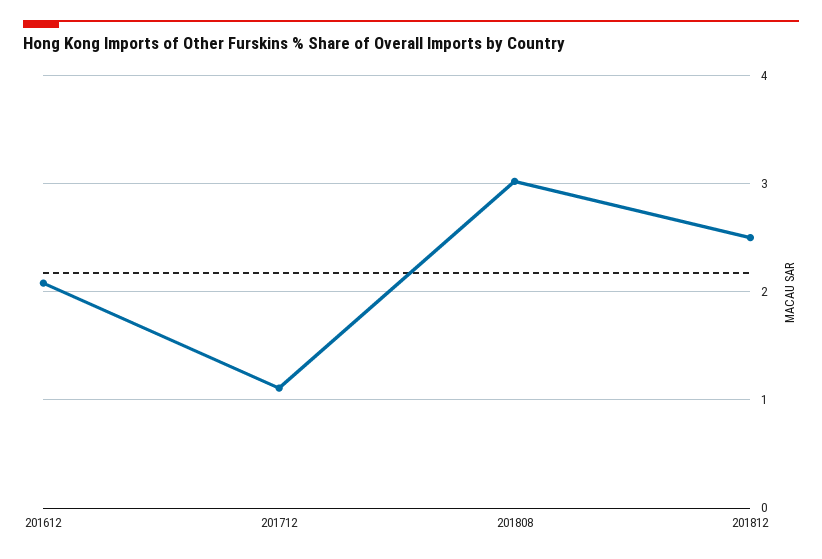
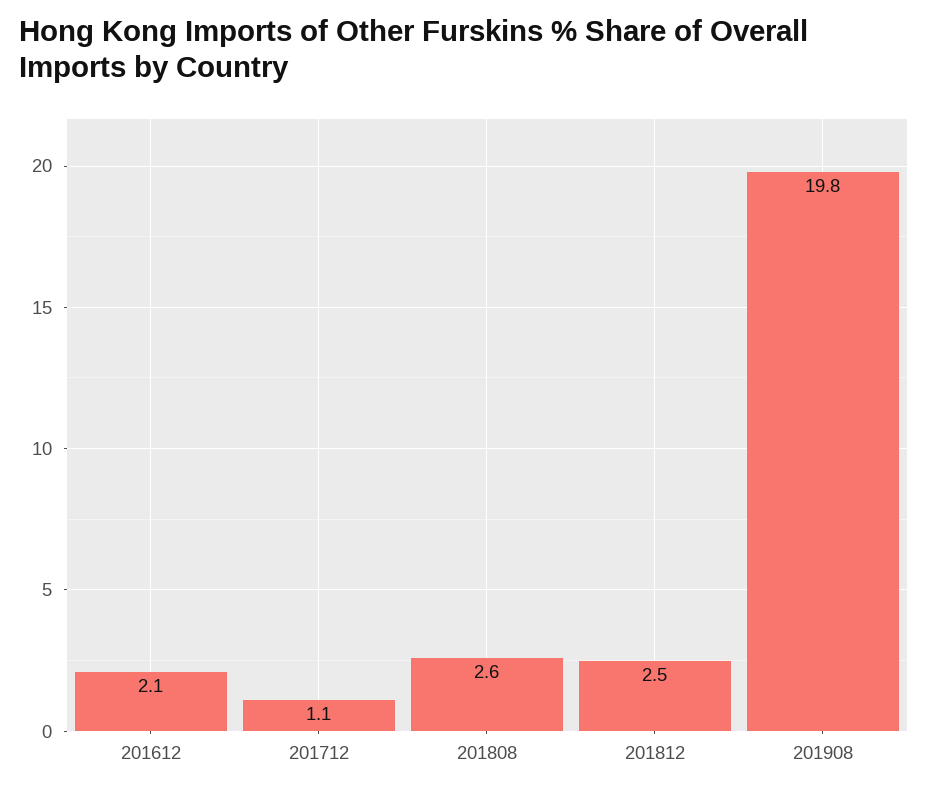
201808: 3 -> 2.6
201908: none -> 19.8

